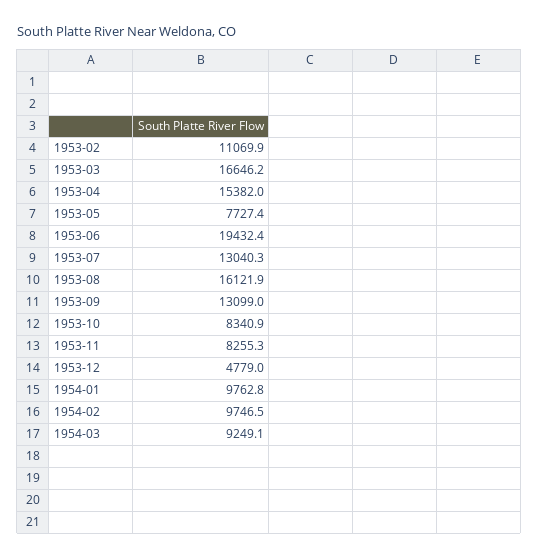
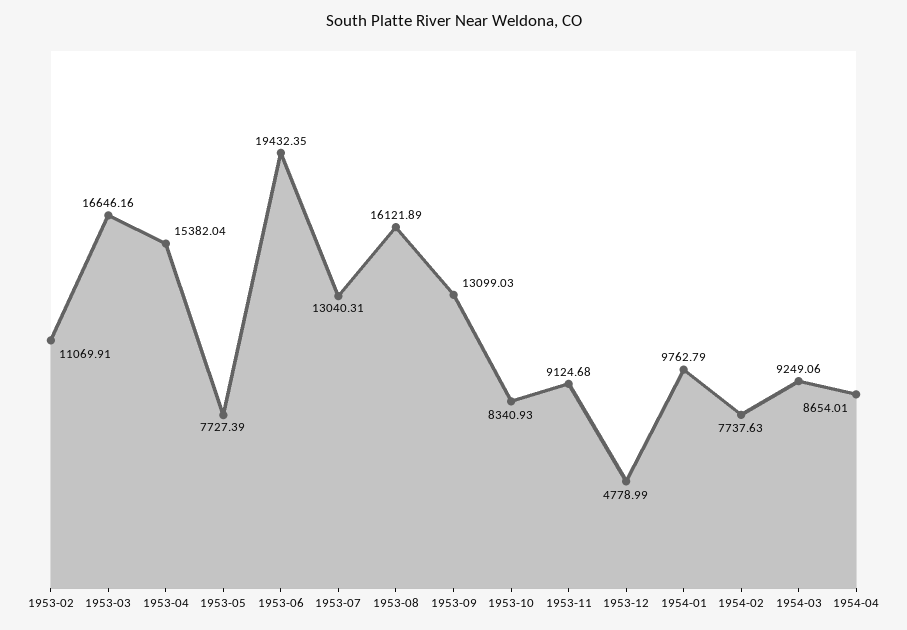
1953-11: 8255.3 -> 9124.68
1954-02: 9746.5 -> 7737.63
1954-04: none -> 8654.01

